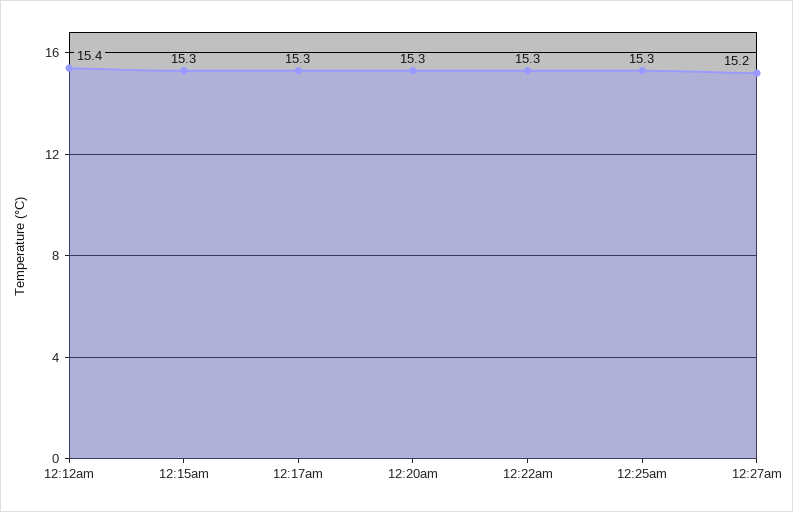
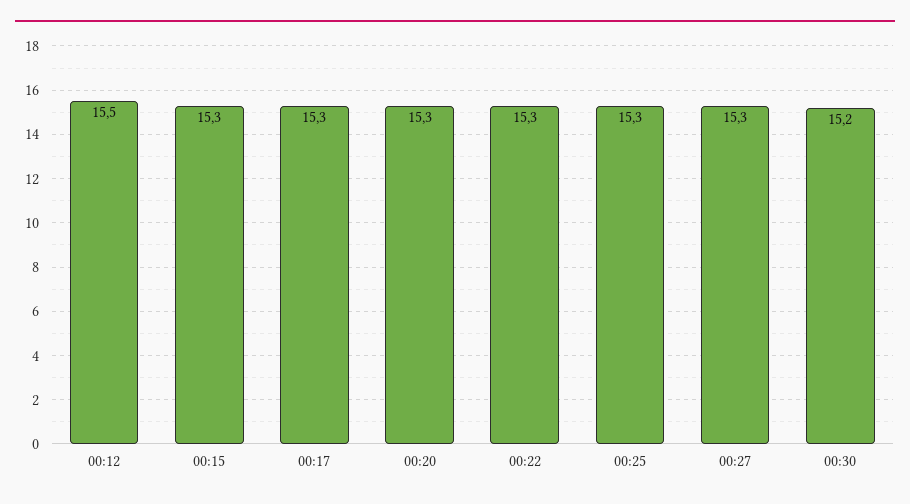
12:12am: 15.4 -> 15.5
12:27am: 15.2 -> 15.3
00:30: none -> 15.2

